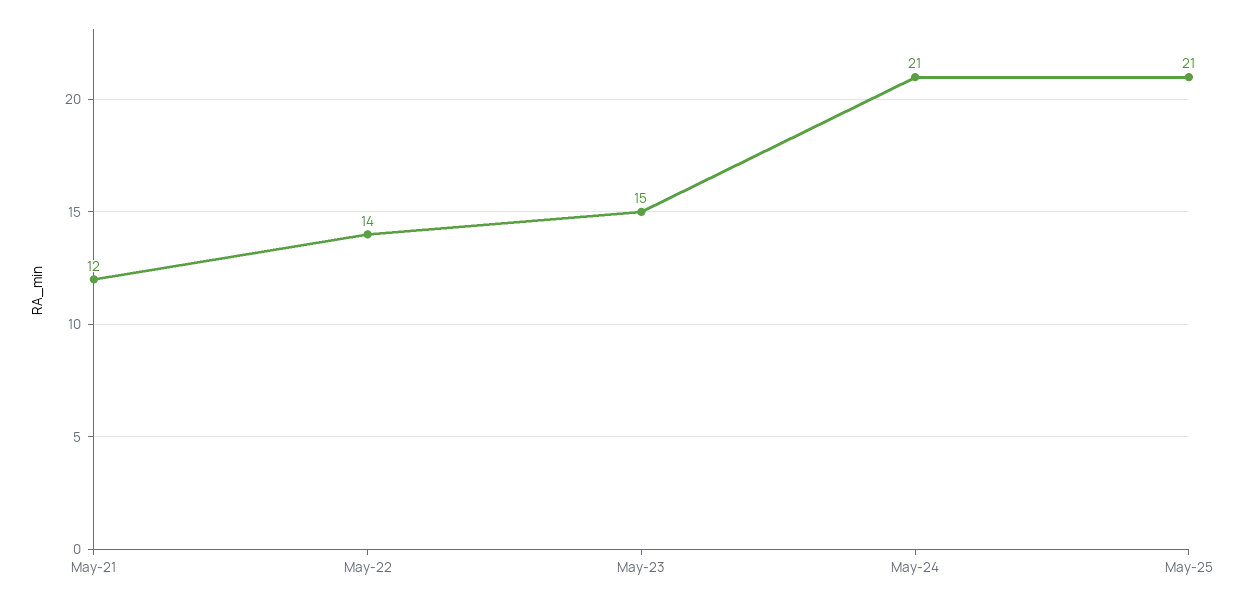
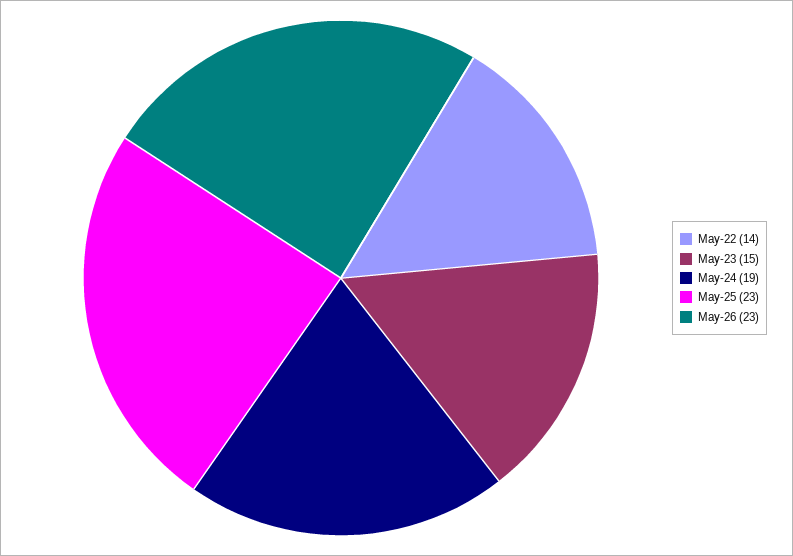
May-21: 12 -> none
May-24: 21 -> 19
May-25: 21 -> 23
May-26: none -> 23

